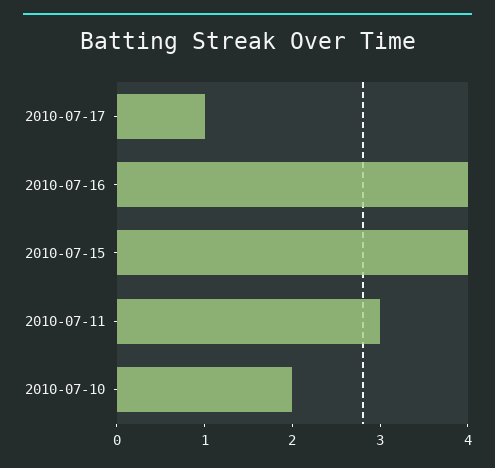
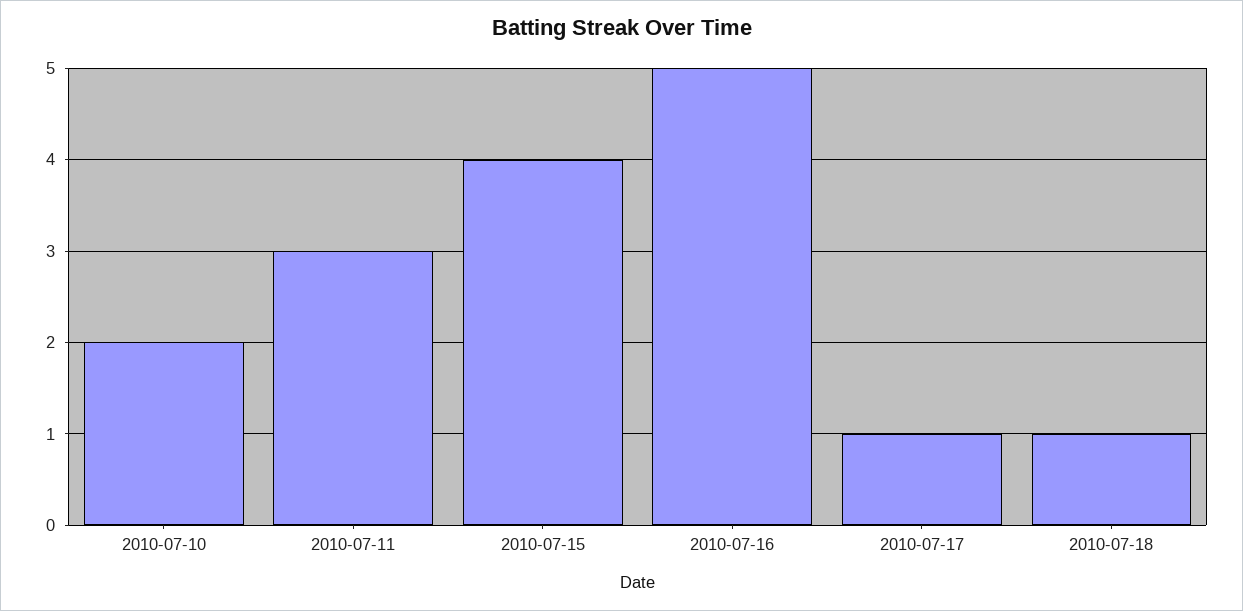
2010-07-16: 4 -> 5
2010-07-18: none -> 1

